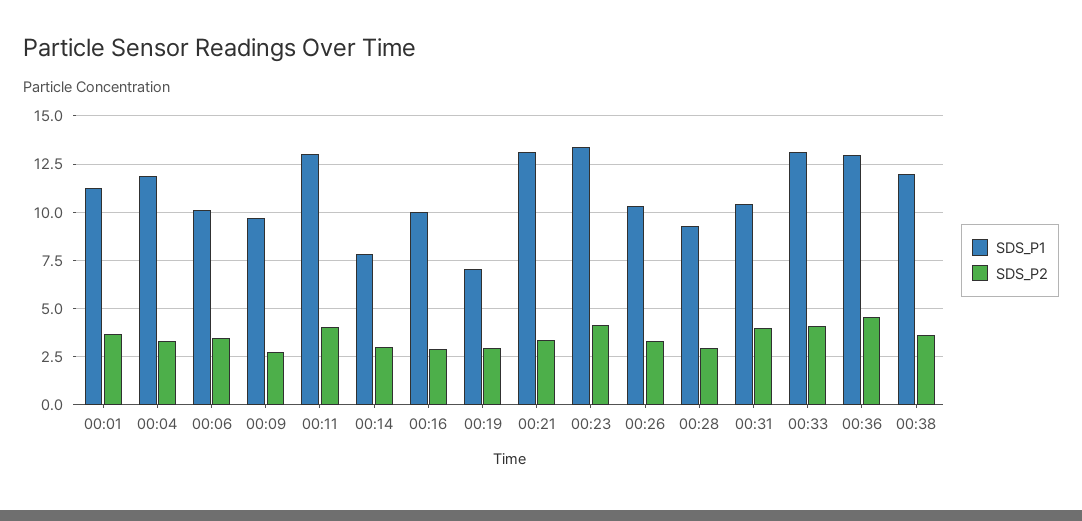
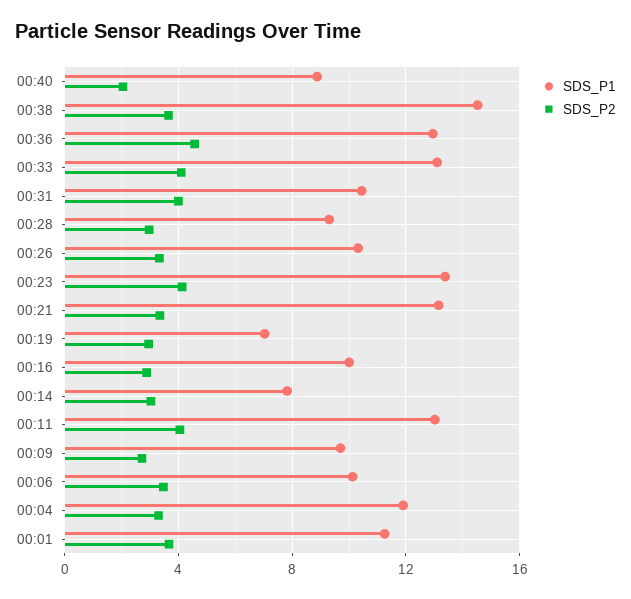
SDS_P1, 00:38: 12 -> 14.5
SDS_P1, 00:40: none -> 9
SDS_P2, 00:40: none -> 2

